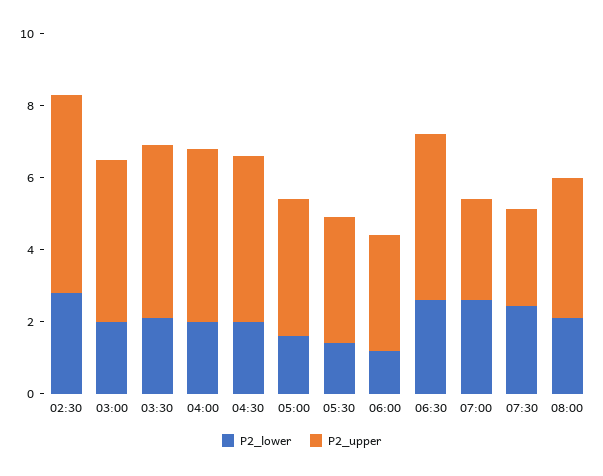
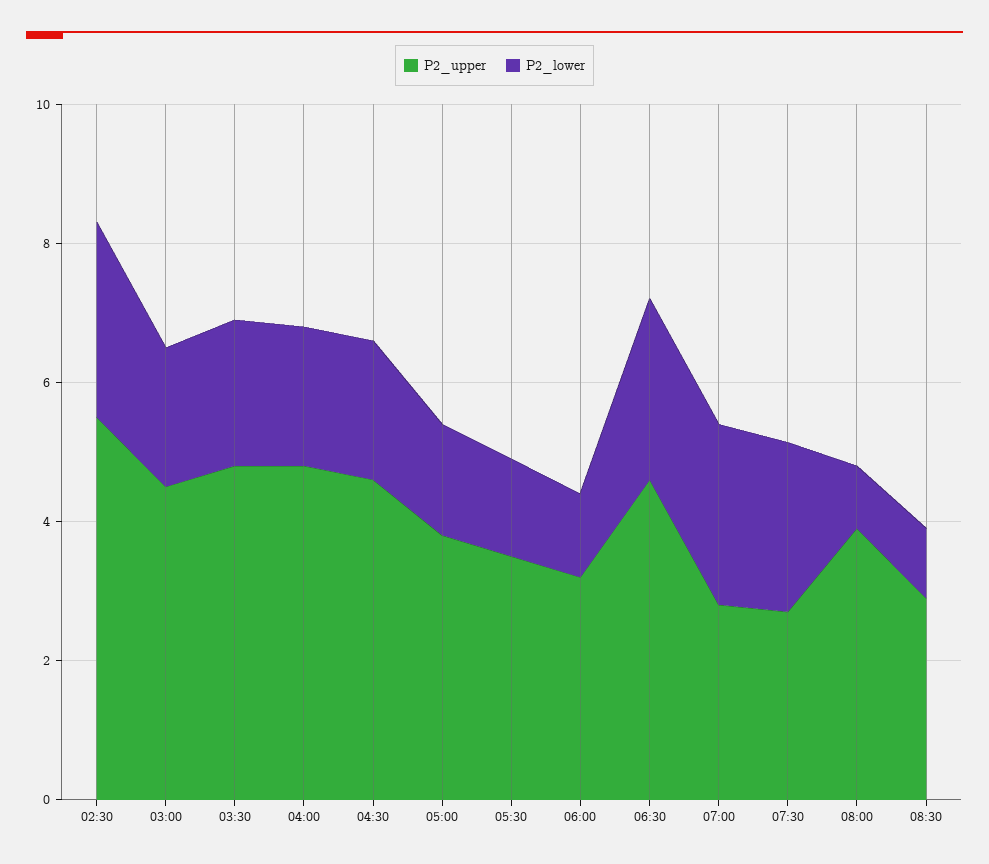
P2_lower, 08:00: 2 -> 1
P2_upper, 08:30: none -> 3
P2_lower, 08:30: none -> 1

